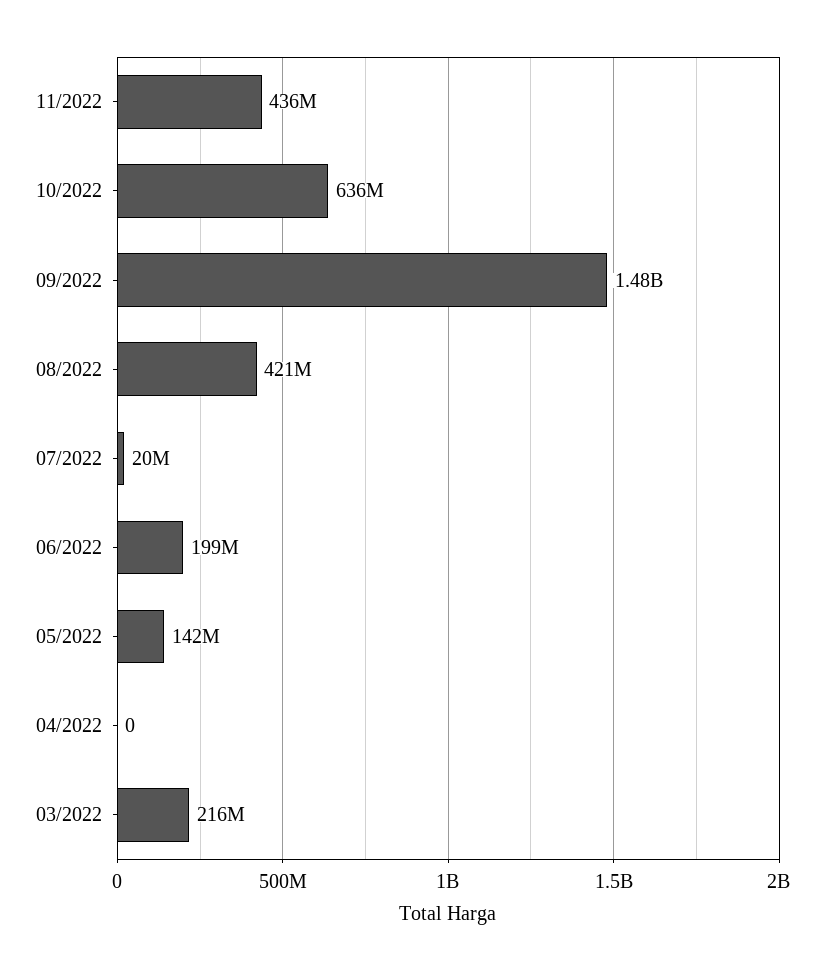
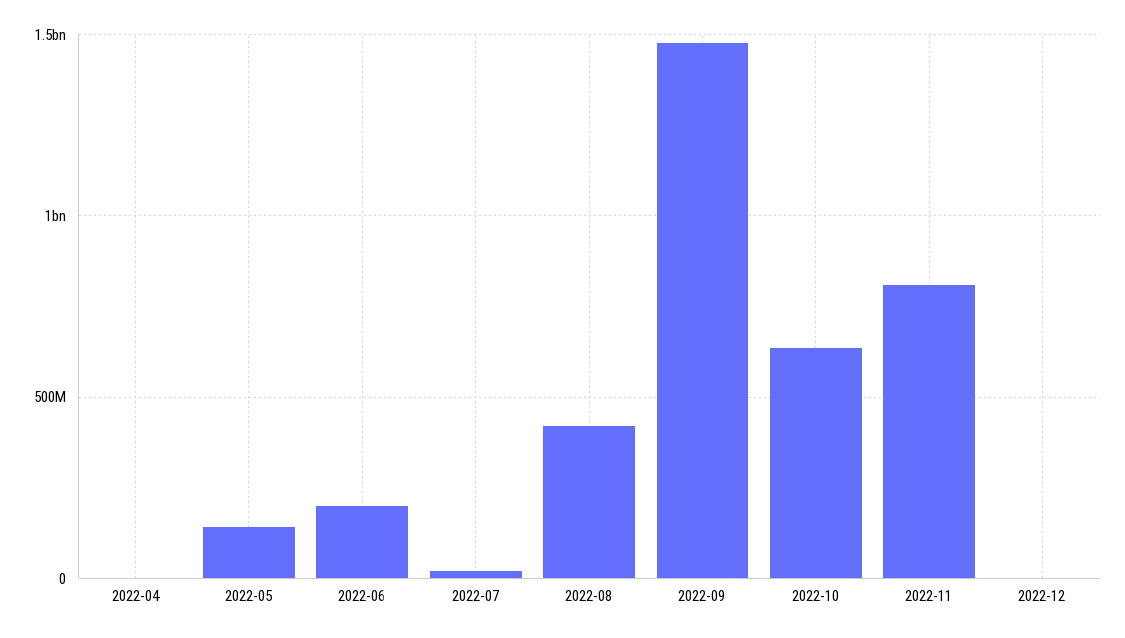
11/2022: 436000000 -> 800000000
03/2022: 216000000 -> none
2022-12: none -> 0

